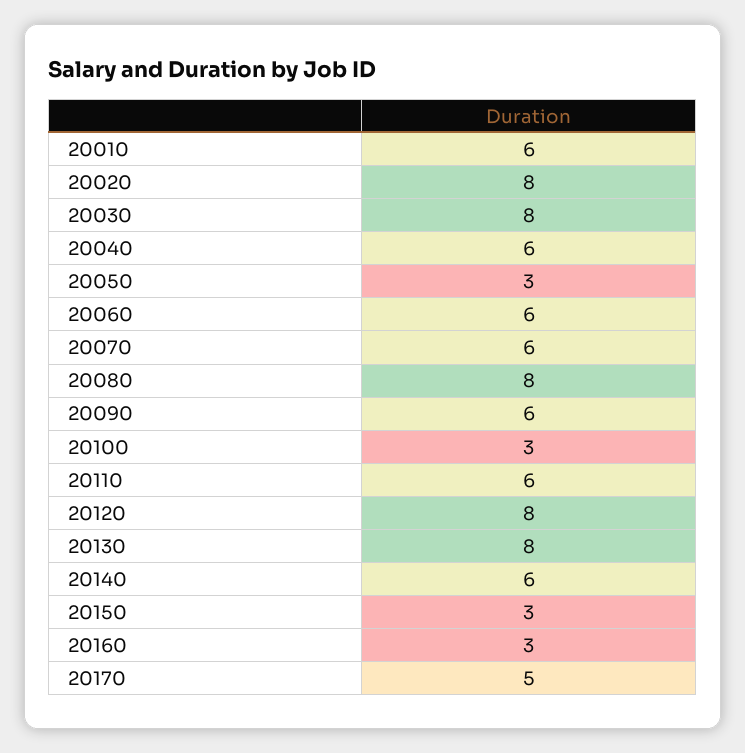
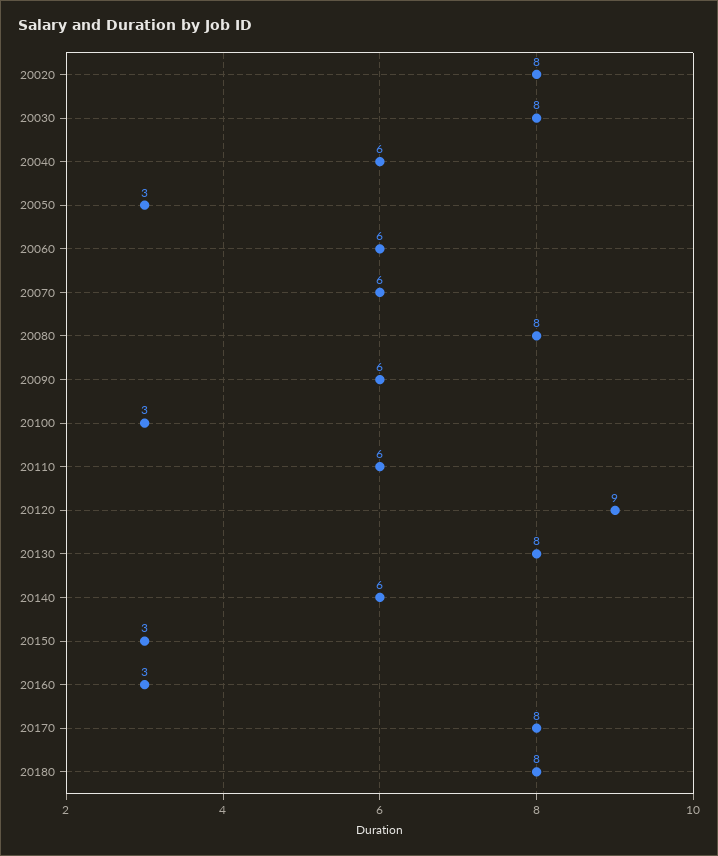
20010: 6 -> none
20120: 8 -> 9
20170: 5 -> 8
20180: none -> 8

